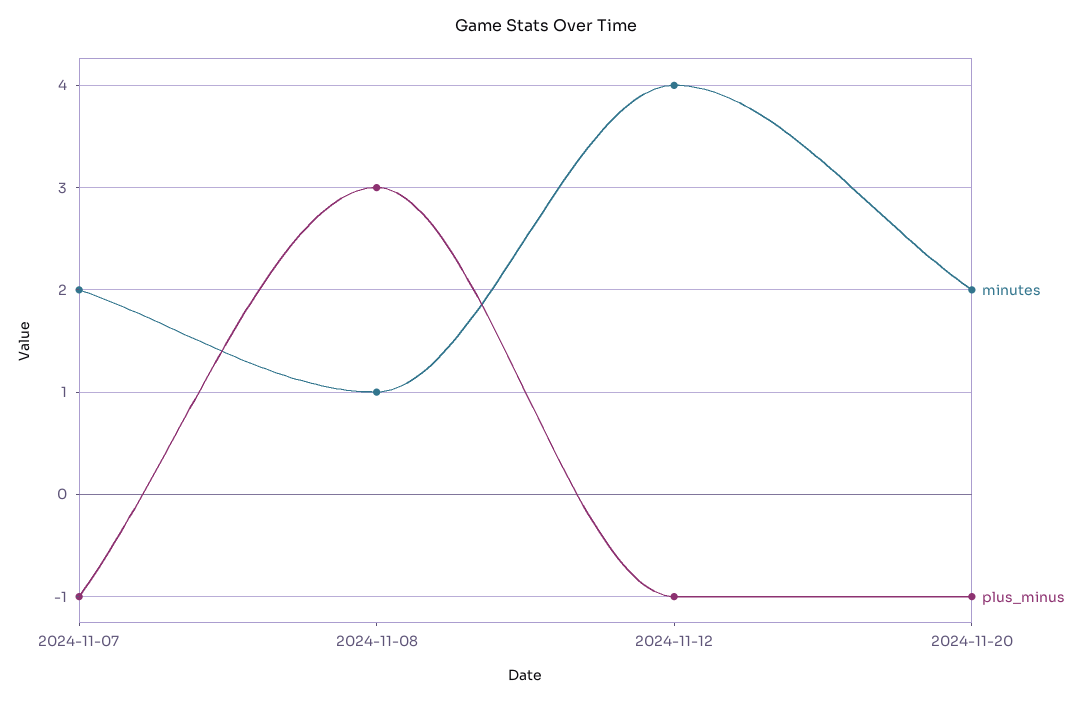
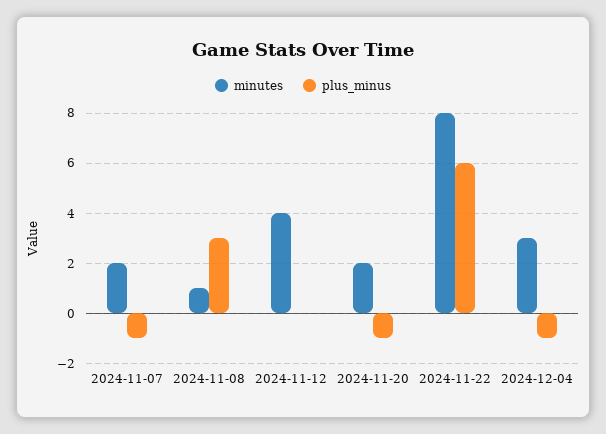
plus_minus, 2024-11-12: -1 -> 0
minutes, 2024-11-22: none -> 8
plus_minus, 2024-11-22: none -> 6
minutes, 2024-12-04: none -> 3
plus_minus, 2024-12-04: none -> -1

